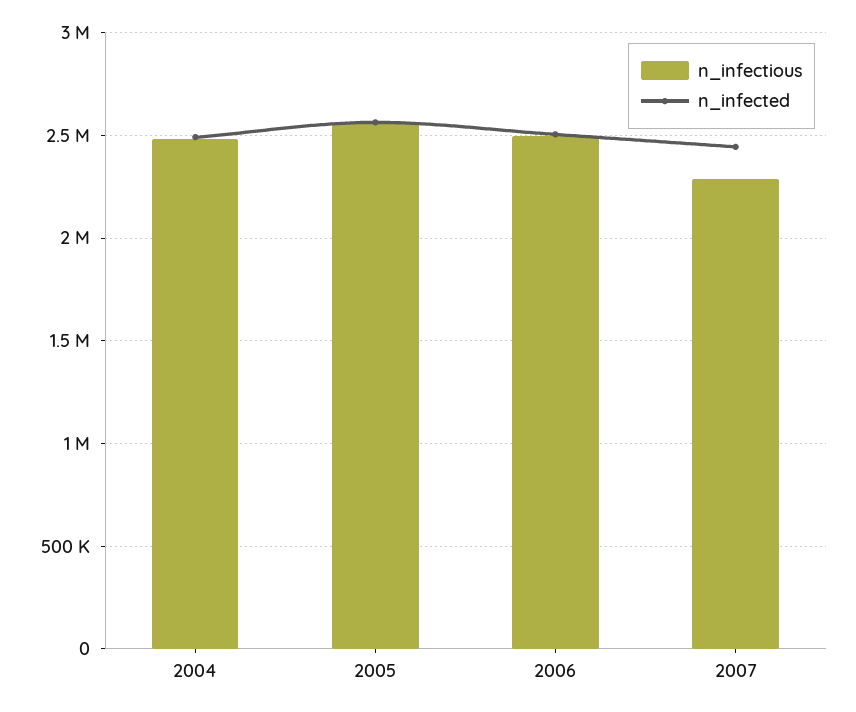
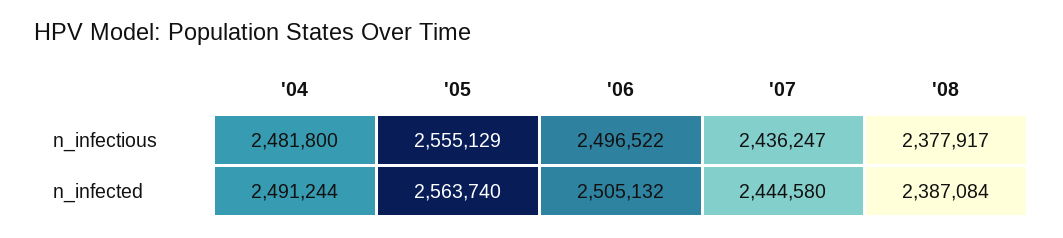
n_infectious, 2007: 2300000 -> 2436247
n_infectious, '08: none -> 2377917
n_infected, '08: none -> 2387084

